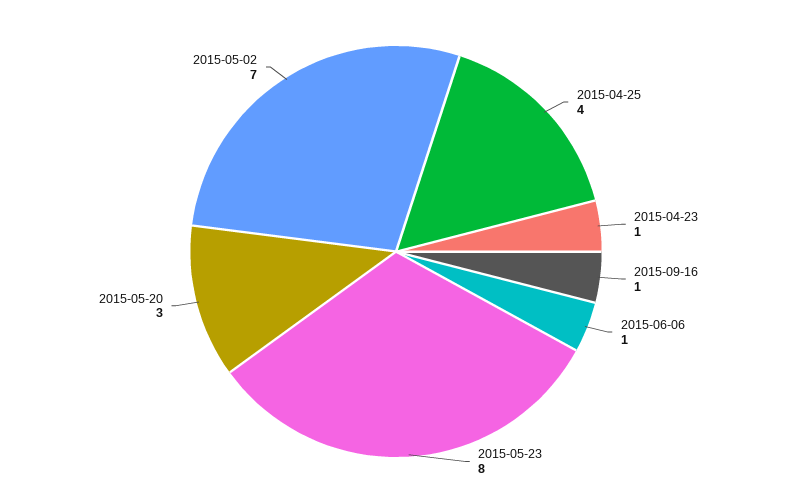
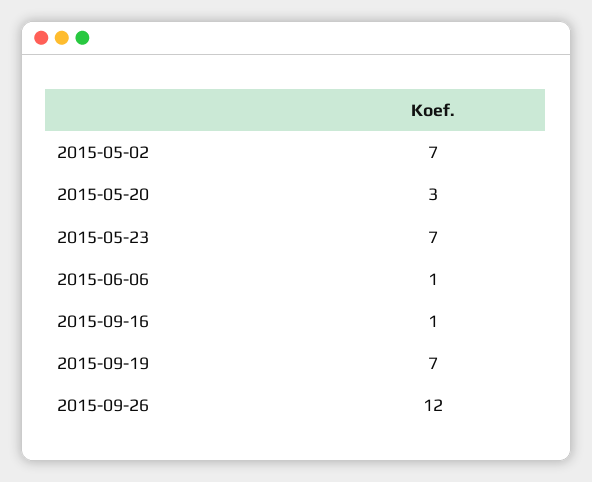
2015-04-25: 4 -> none
2015-04-23: 1 -> none
2015-05-23: 8 -> 7
2015-09-19: none -> 7
2015-09-26: none -> 12

